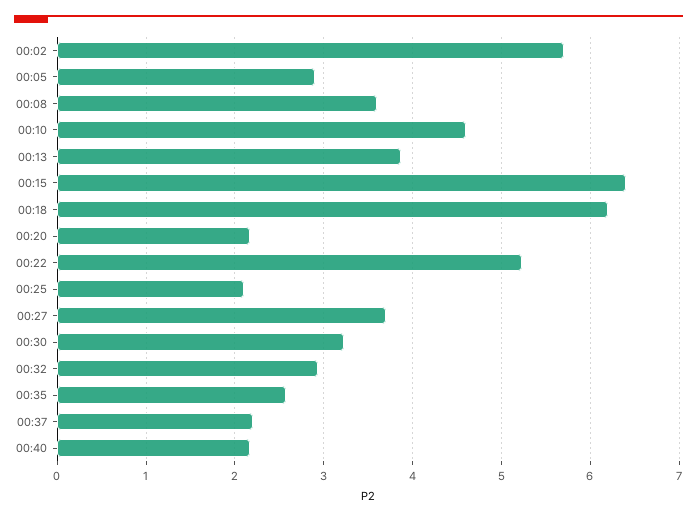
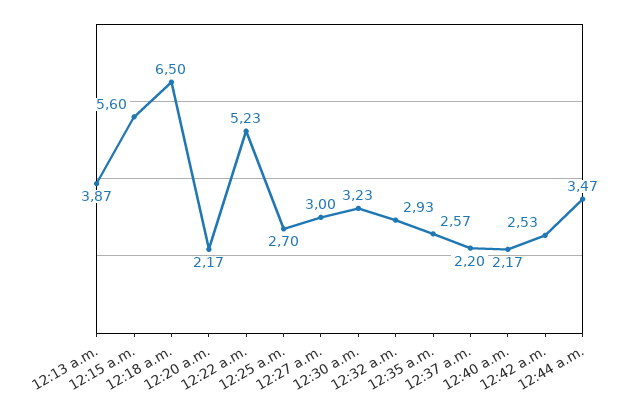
00:02: 5.7 -> none
00:05: 2.9 -> none
00:08: 3.6 -> none
00:10: 4.6 -> none
00:15: 6.4 -> 5.6
00:18: 6.2 -> 6.5
00:25: 2.1 -> 2.7
00:27: 3.7 -> 3
12:42 a.m.: none -> 2.53
12:44 a.m.: none -> 3.47

